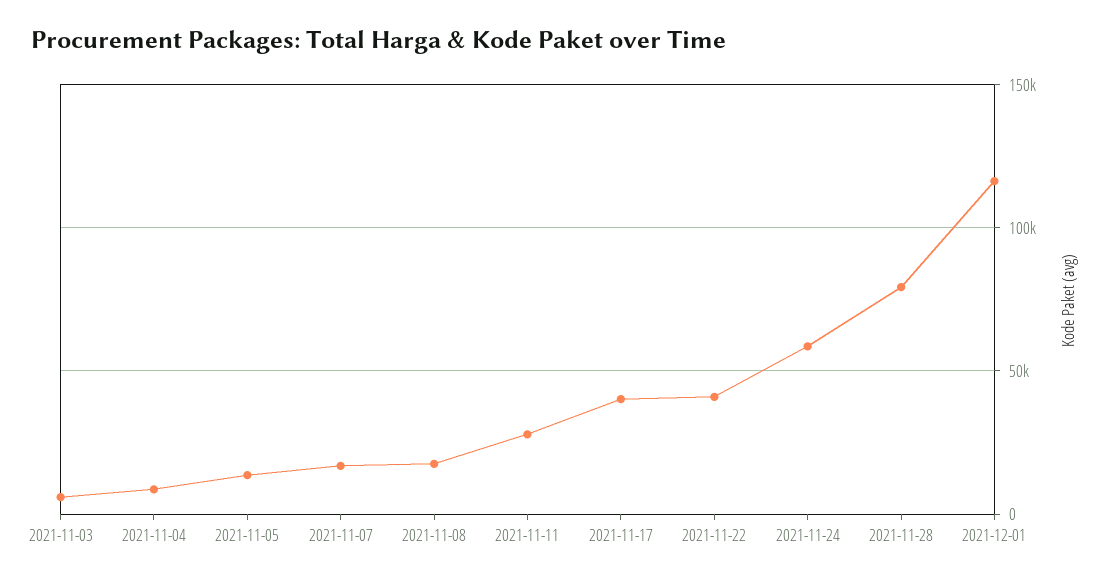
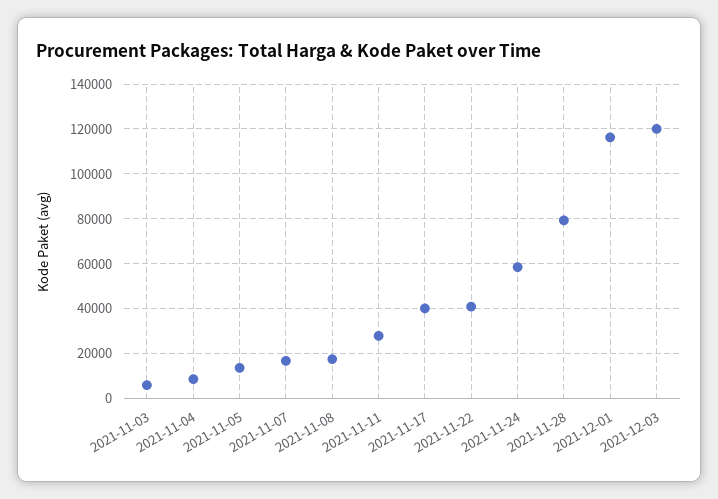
2021-12-03: none -> 120000

